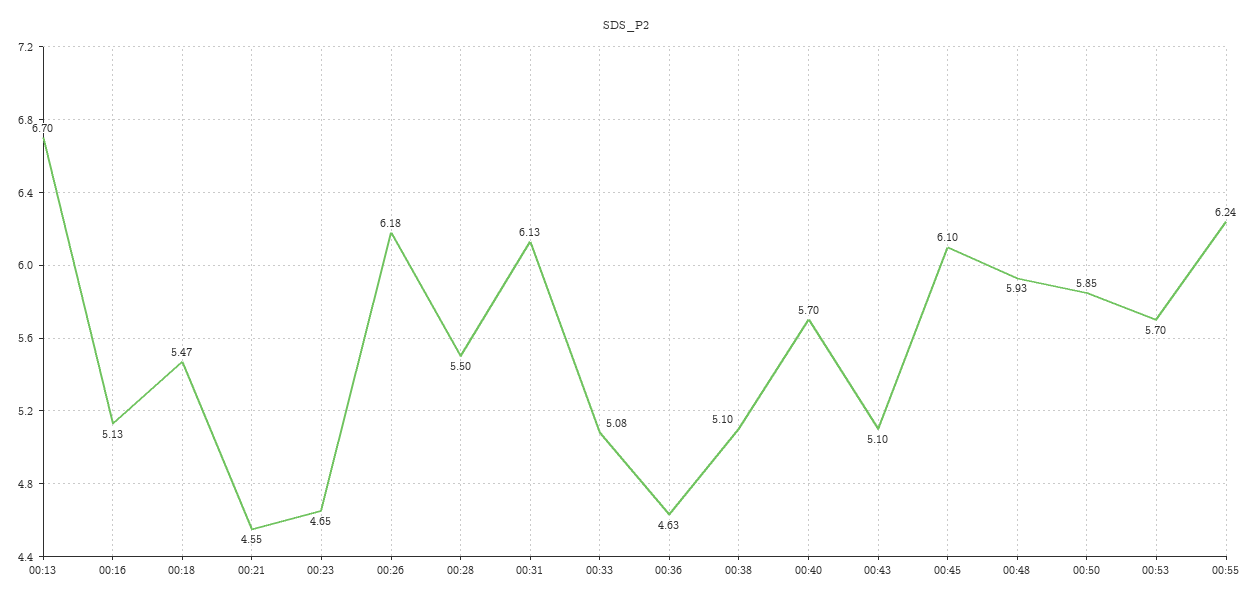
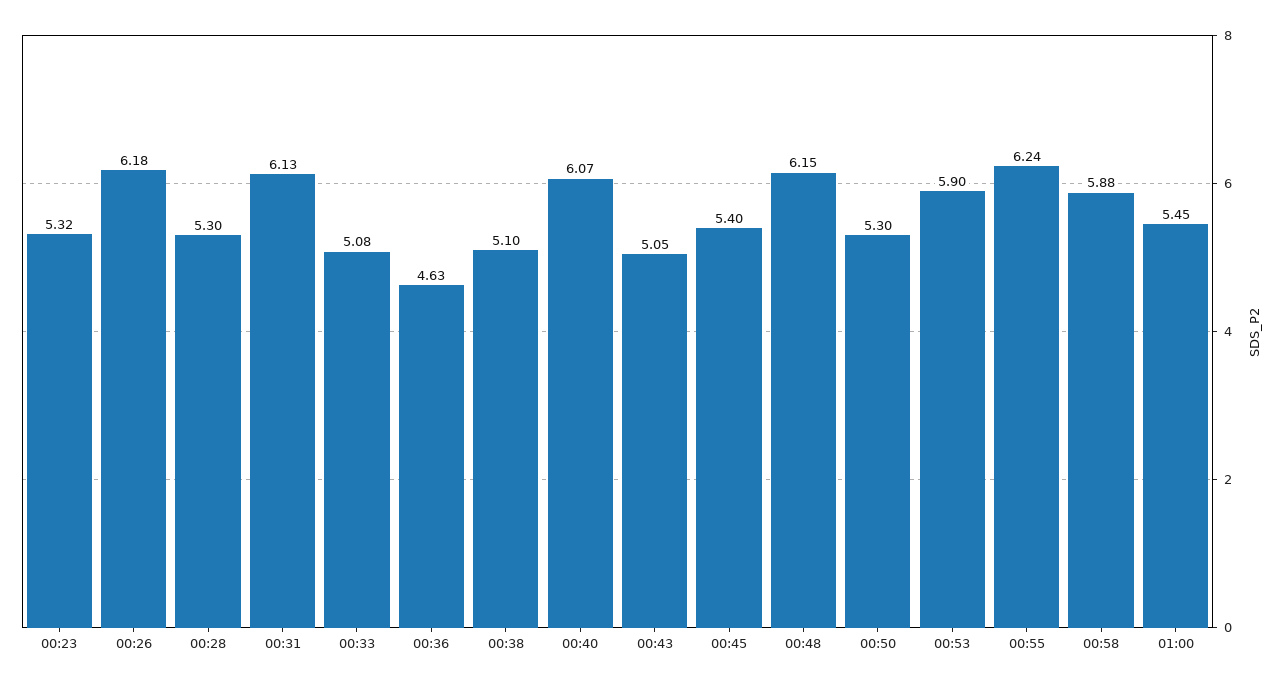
00:13: 6.7 -> none
00:16: 5.13 -> none
00:18: 5.47 -> none
00:21: 4.55 -> none
00:23: 4.65 -> 5.32
00:28: 5.5 -> 5.3
00:40: 5.7 -> 6.07
00:43: 5.1 -> 5.05
00:45: 6.1 -> 5.4
00:48: 5.93 -> 6.15
00:50: 5.85 -> 5.3
00:53: 5.7 -> 5.9
00:58: none -> 5.88
01:00: none -> 5.45

